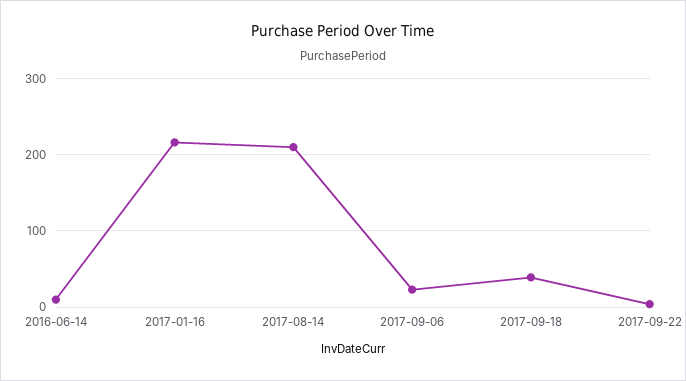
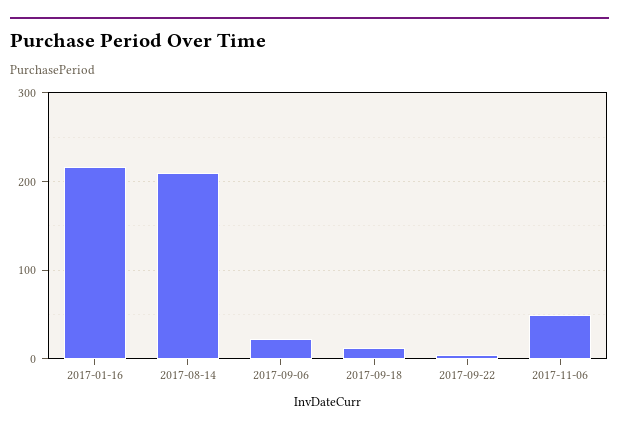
2016-06-14: 10 -> none
2017-09-18: 40 -> 10
2017-11-06: none -> 50

